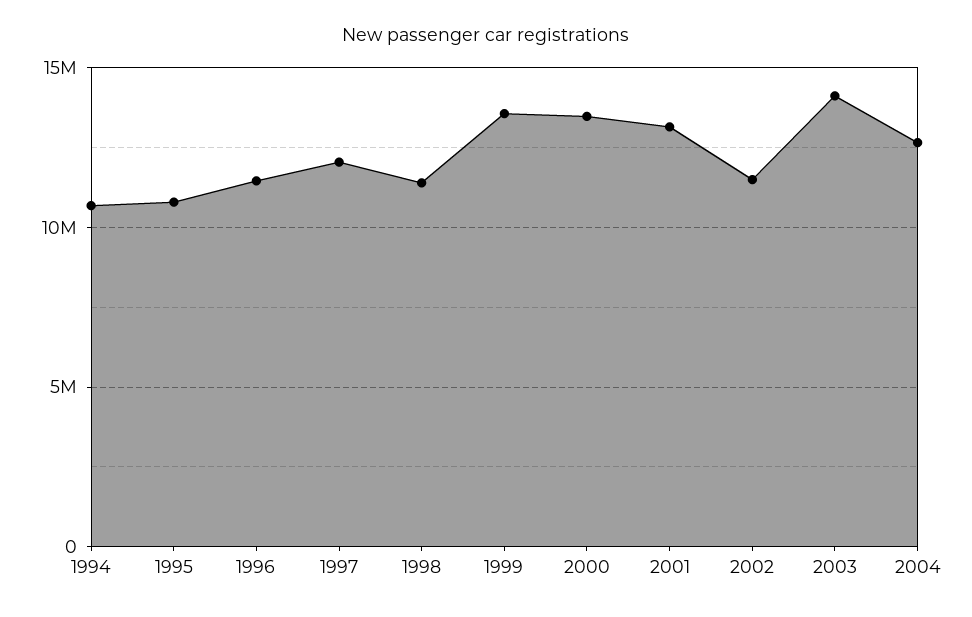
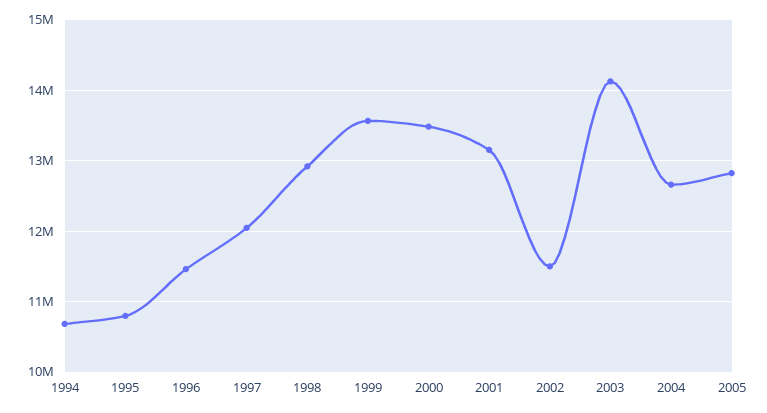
1998: 11500000 -> 12900000
2005: none -> 12800000

